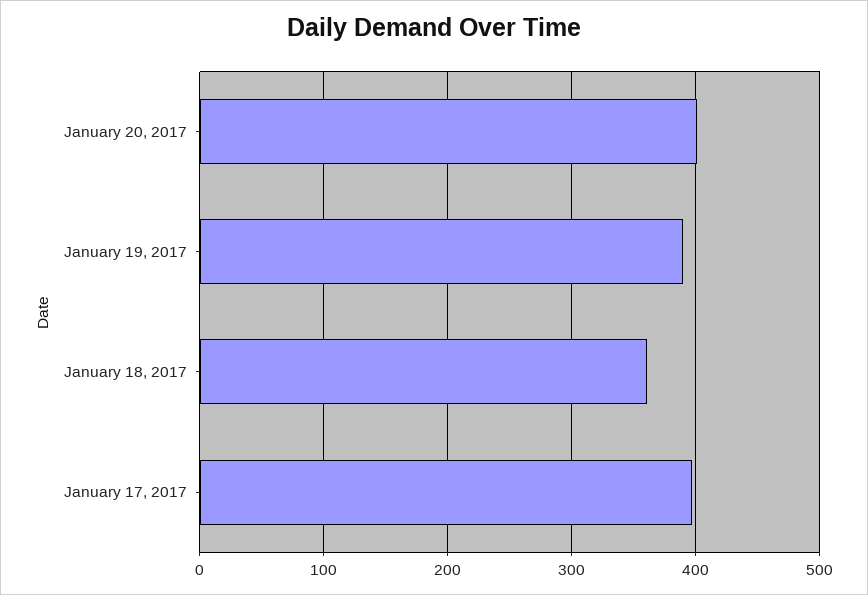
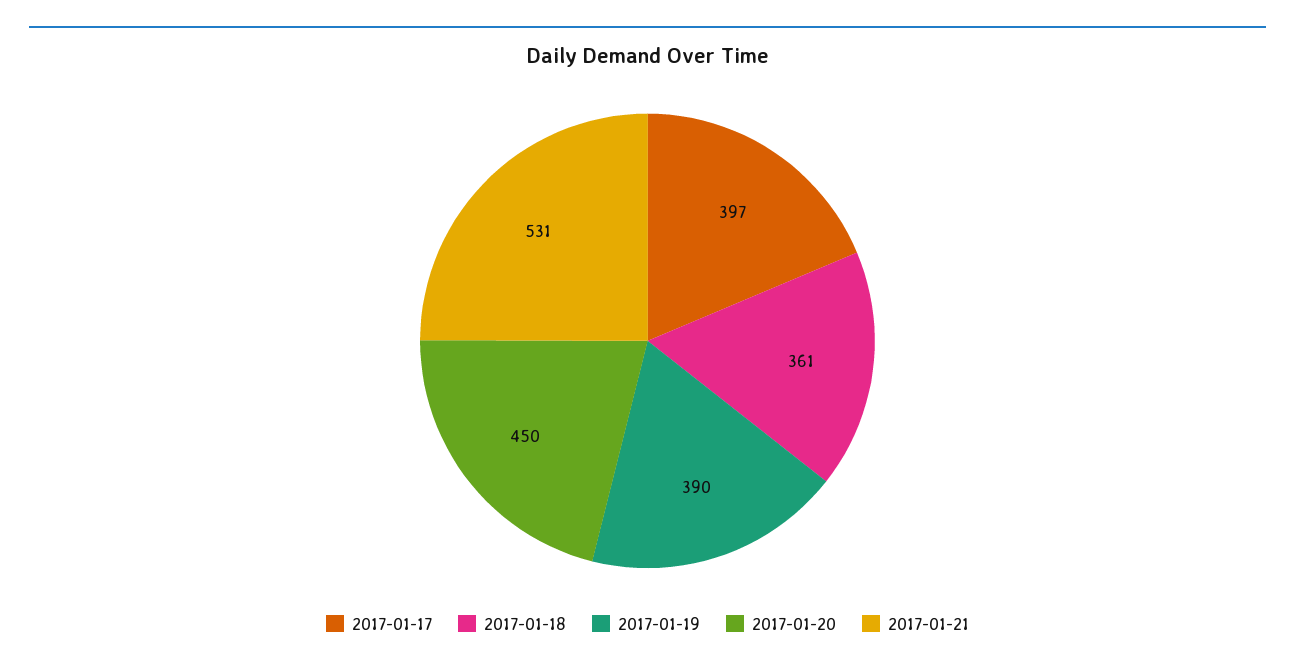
January 20, 2017: 400 -> 450
2017-01-21: none -> 531

